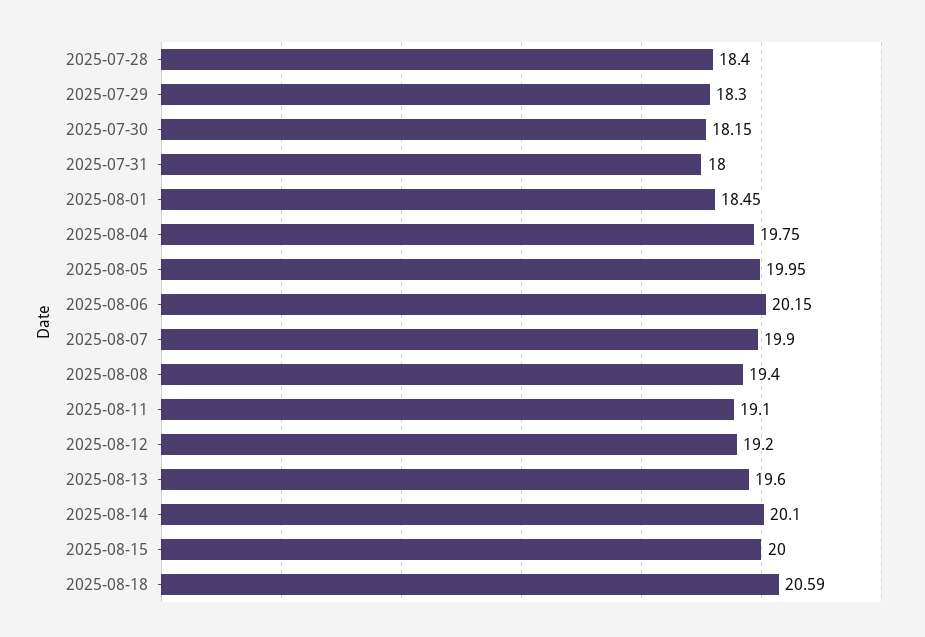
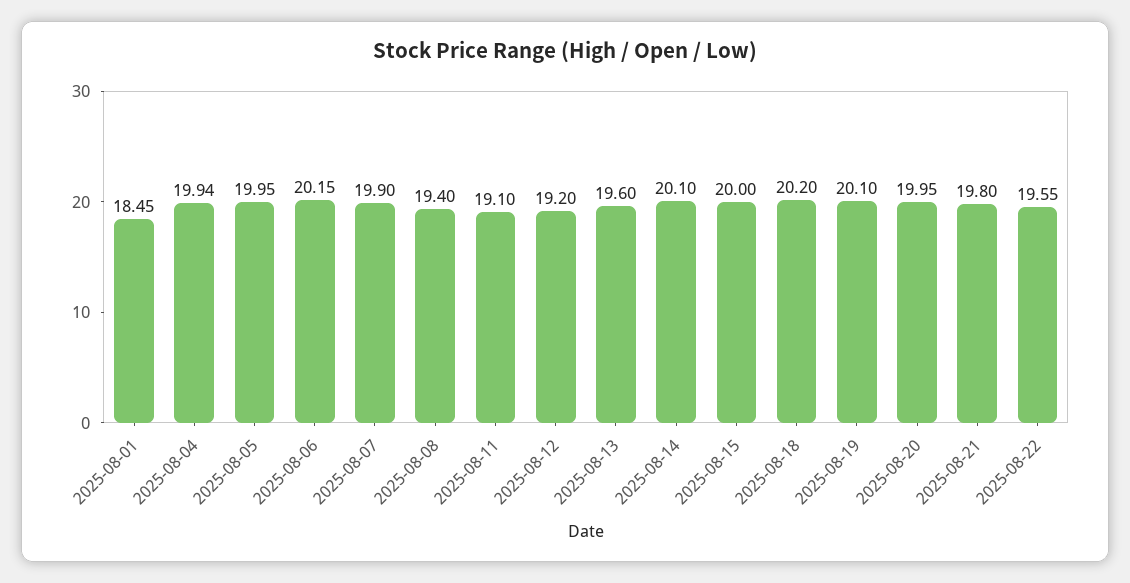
2025-07-28: 18.4 -> none
2025-07-29: 18.3 -> none
2025-07-30: 18.15 -> none
2025-07-31: 18 -> none
2025-08-04: 19.75 -> 19.94
2025-08-18: 20.59 -> 20.2
2025-08-19: none -> 20.1
2025-08-20: none -> 19.95
2025-08-21: none -> 19.8
2025-08-22: none -> 19.55

